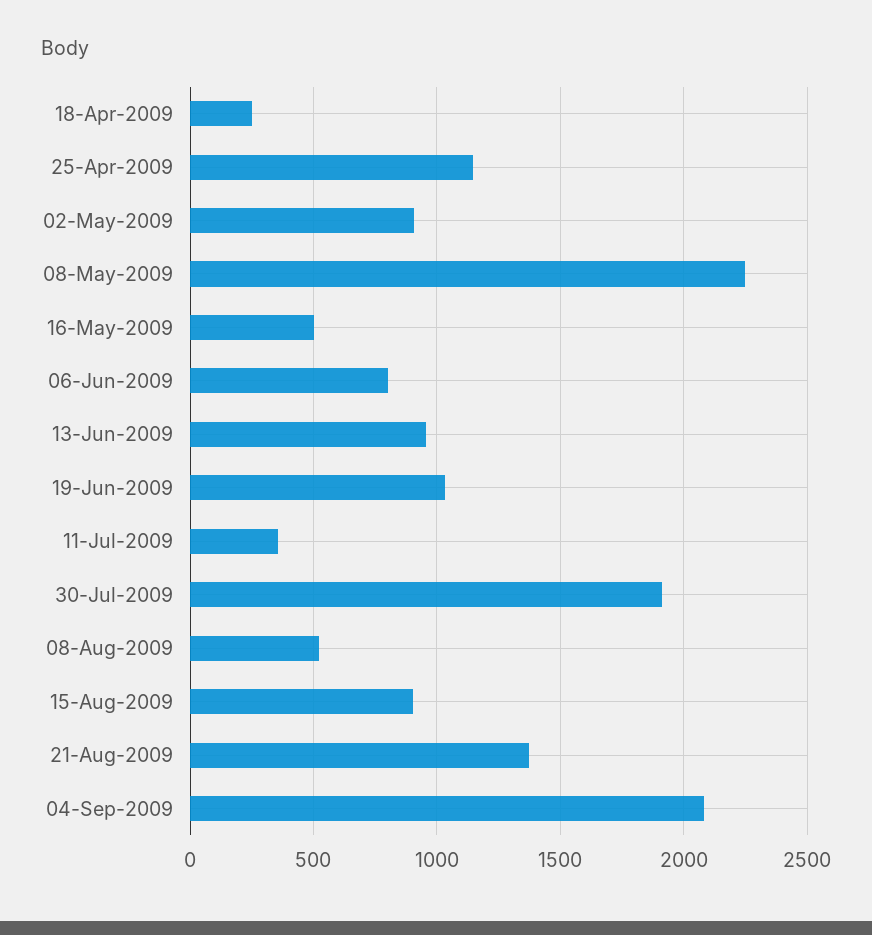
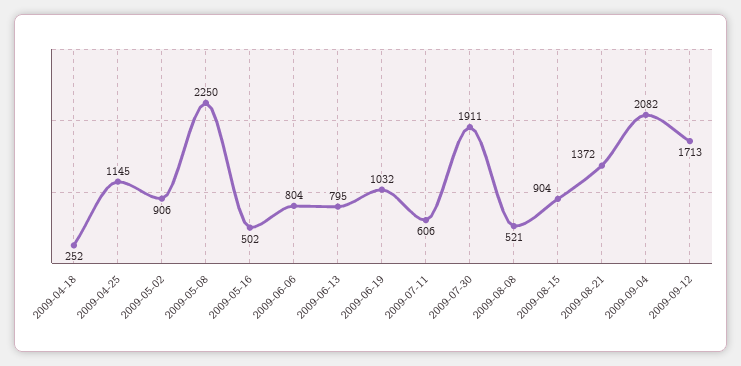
13-Jun-2009: 950 -> 795
11-Jul-2009: 350 -> 606
2009-09-12: none -> 1713

